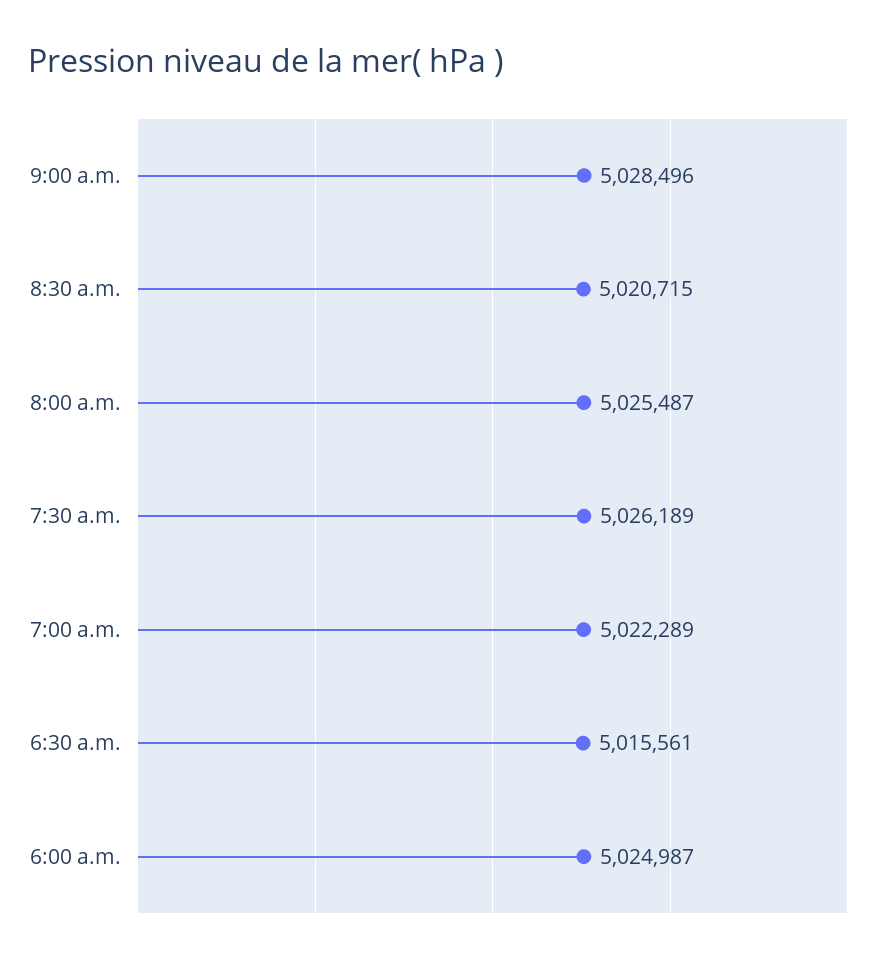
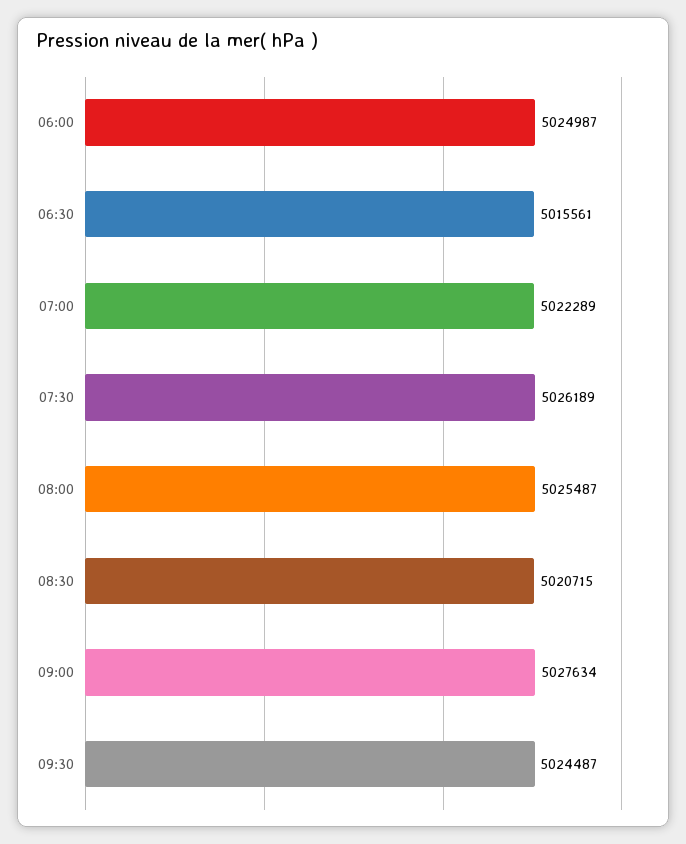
9:00 a.m.: 5028496 -> 5027634
09:30: none -> 5024487

